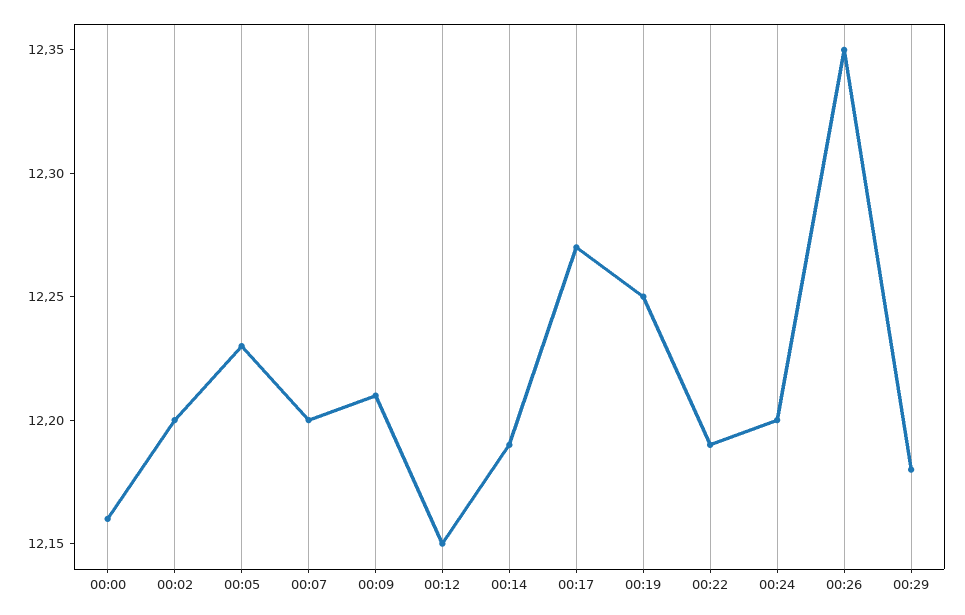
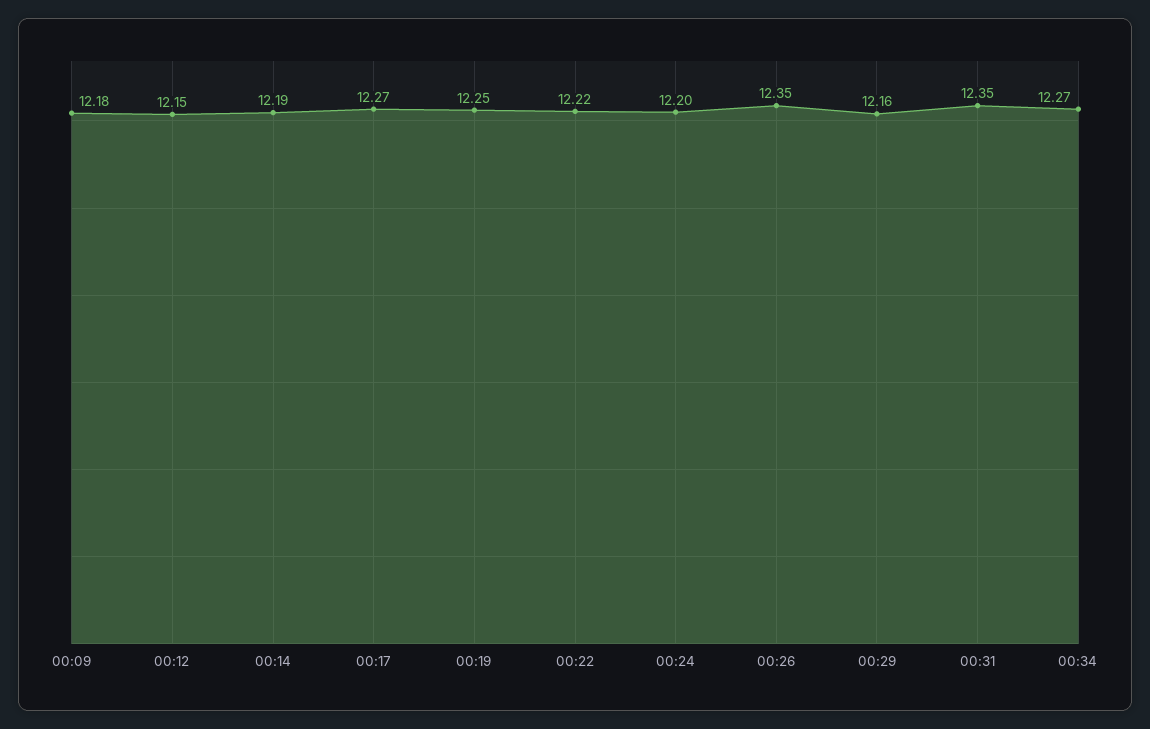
00:00: 12.16 -> none
00:02: 12.2 -> none
00:05: 12.23 -> none
00:07: 12.2 -> none
00:09: 12.21 -> 12.18
00:22: 12.19 -> 12.22
00:29: 12.18 -> 12.16
00:31: none -> 12.35
00:34: none -> 12.27

